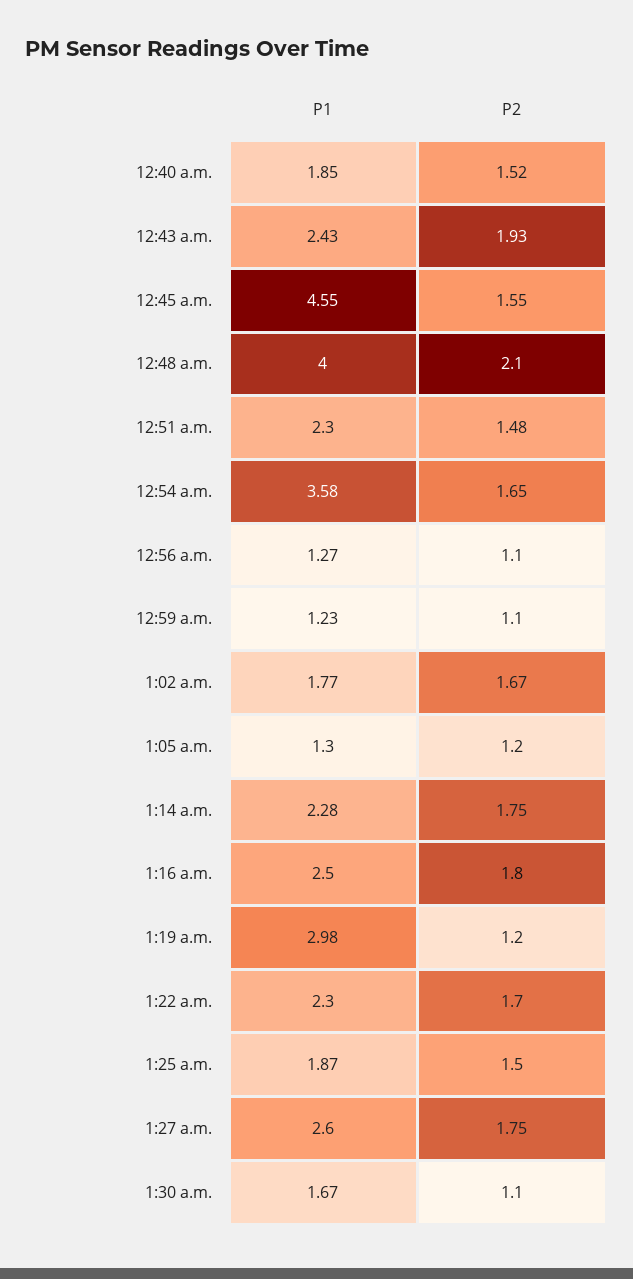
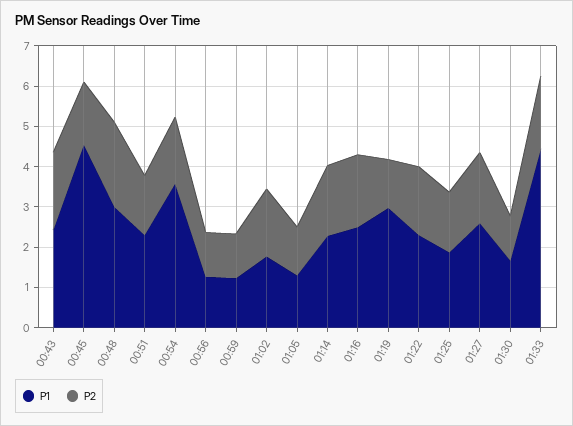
P1, 12:40 a.m.: 1.85 -> none
P2, 12:40 a.m.: 1.52 -> none
P1, 12:48 a.m.: 4 -> 3
P1, 01:33: none -> 4.4
P2, 01:33: none -> 1.8

